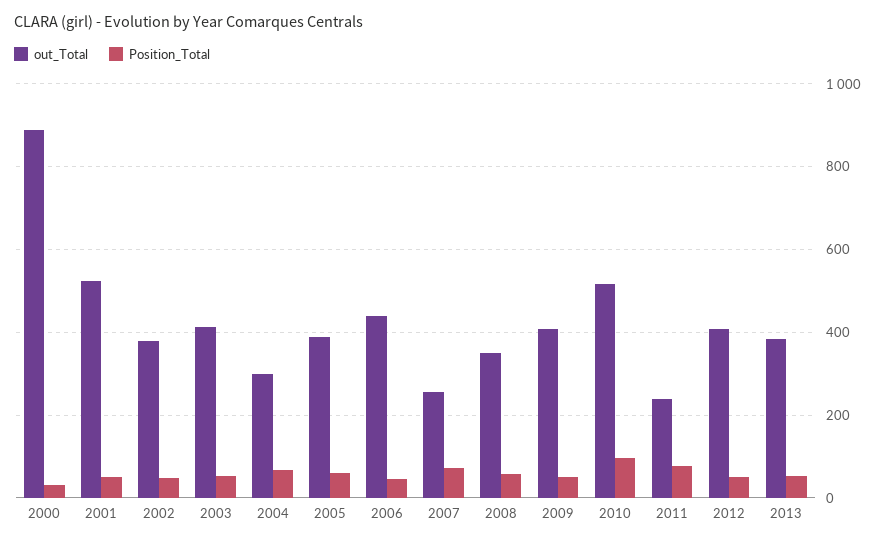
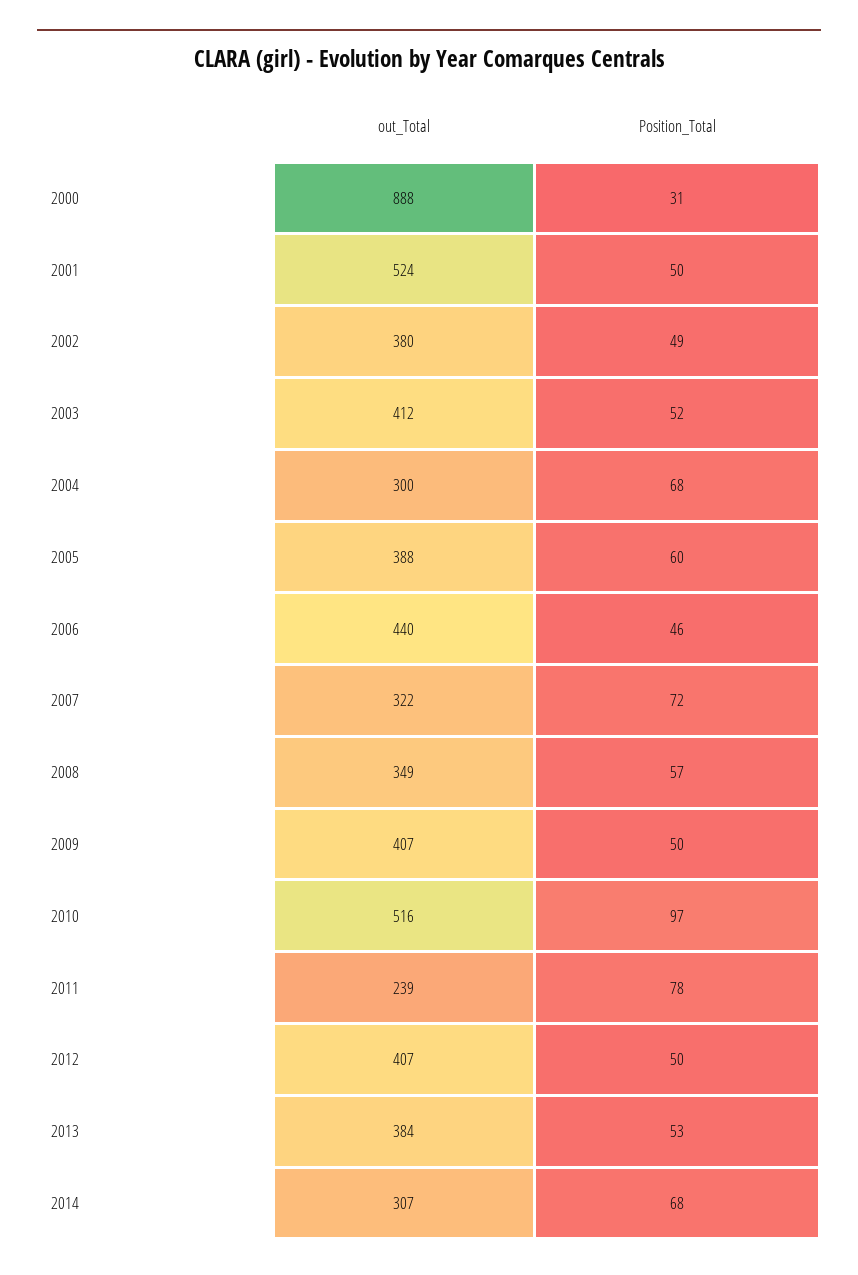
out_Total, 2007: 260 -> 322
out_Total, 2014: none -> 307
Position_Total, 2014: none -> 68

